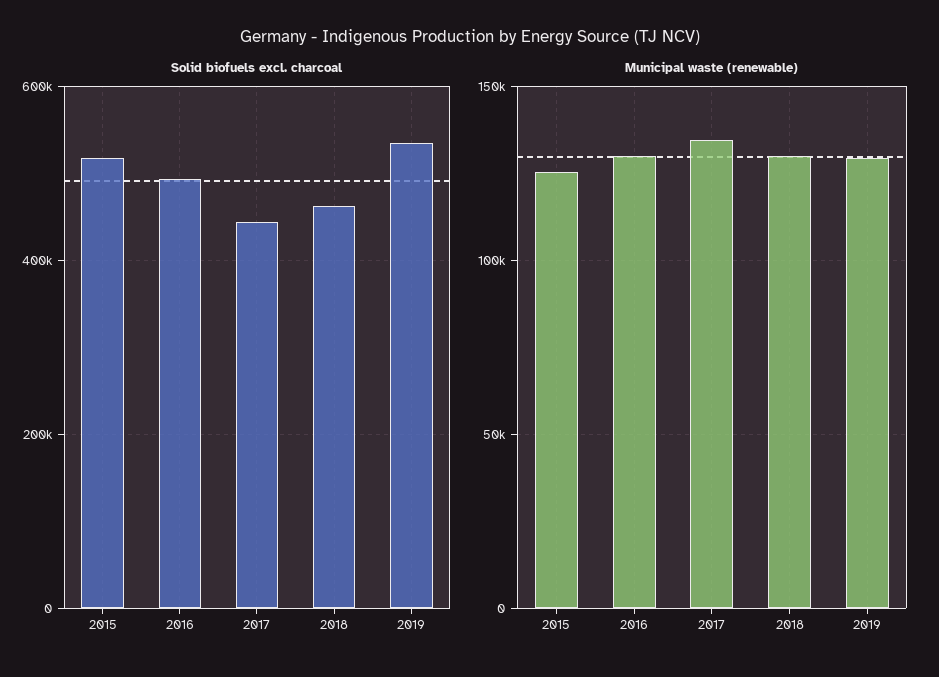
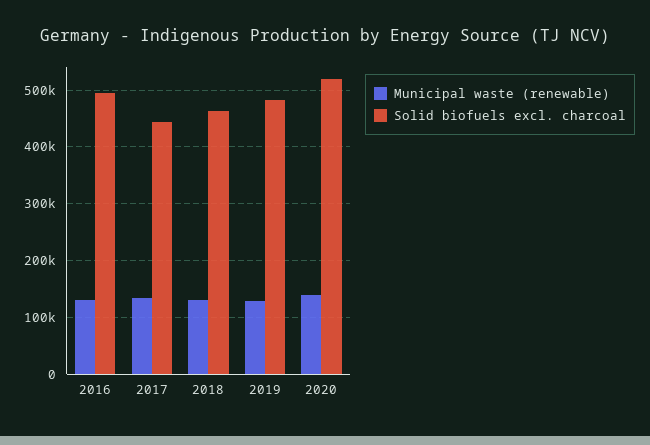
Solid biofuels excl. charcoal, 2015: 520000 -> none
Solid biofuels excl. charcoal, 2019: 540000 -> 480000
Municipal waste (renewable), 2015: 125000 -> none
Municipal waste (renewable), 2020: none -> 140000
Solid biofuels excl. charcoal, 2020: none -> 520000

